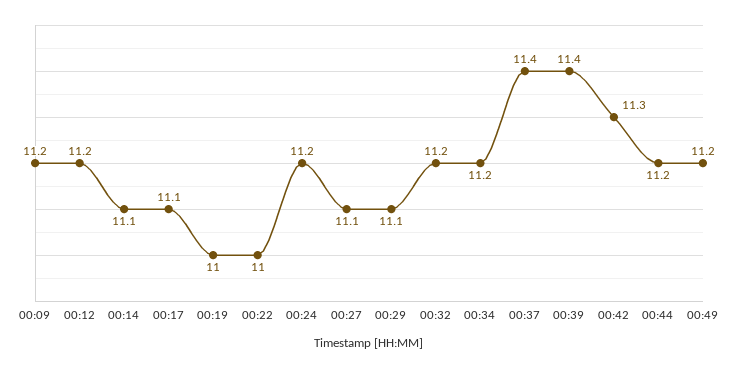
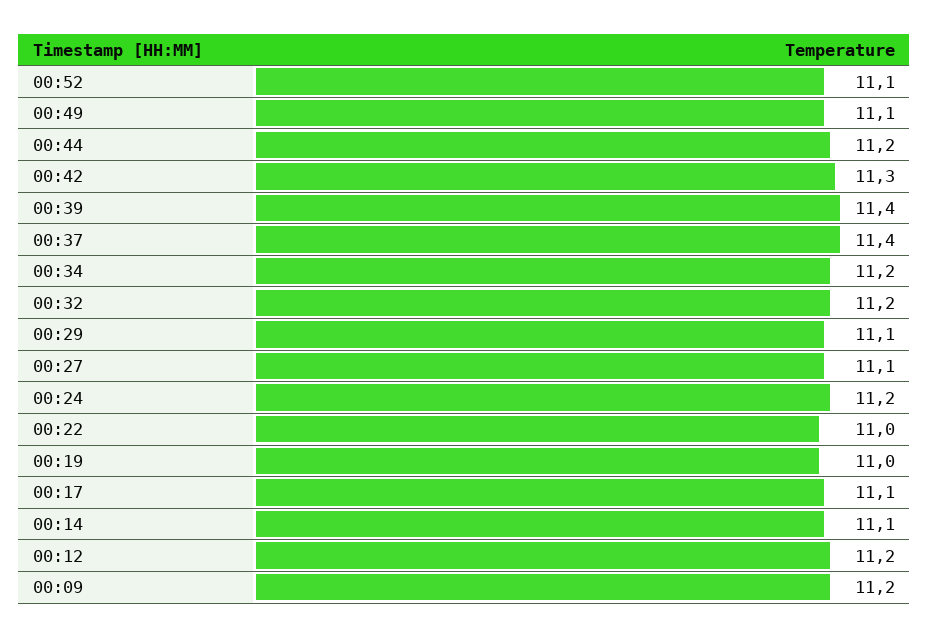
00:49: 11.2 -> 11.1
00:52: none -> 11.1

